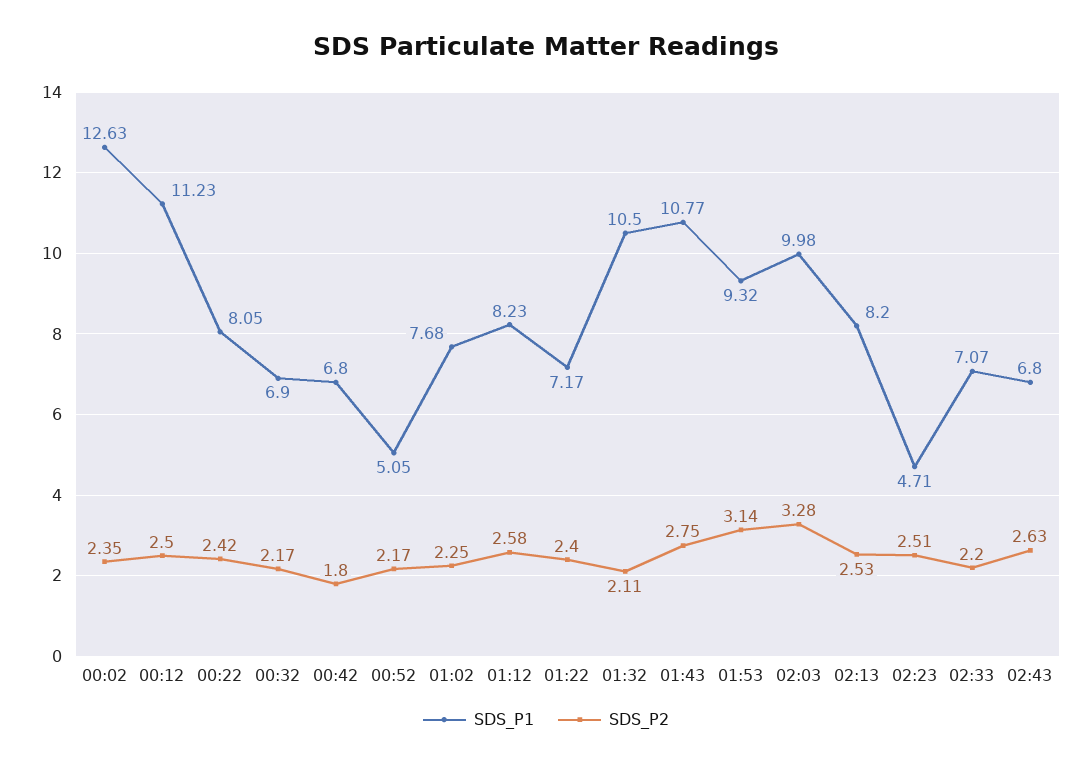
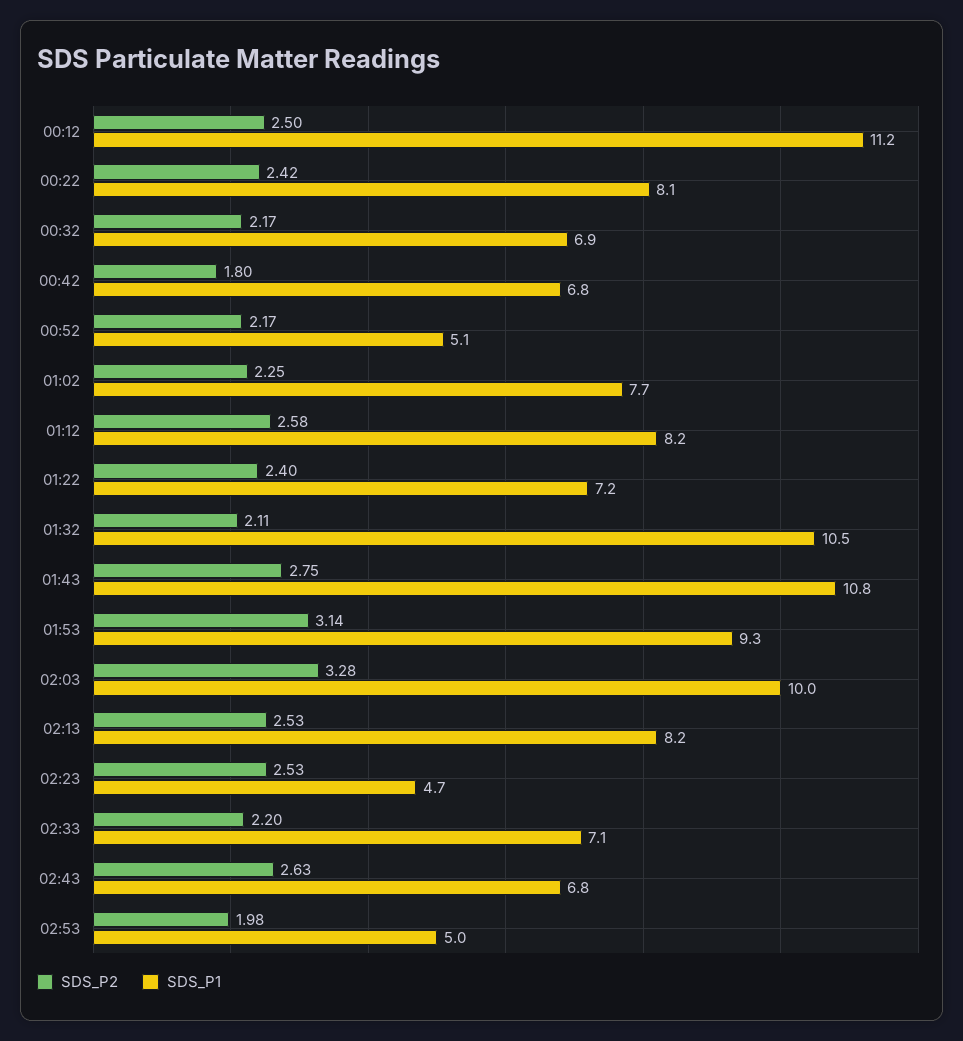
SDS_P1, 00:02: 12.63 -> none
SDS_P2, 00:02: 2.35 -> none
SDS_P2, 02:23: 2.51 -> 2.53
SDS_P2, 02:53: none -> 1.98
SDS_P1, 02:53: none -> 5

